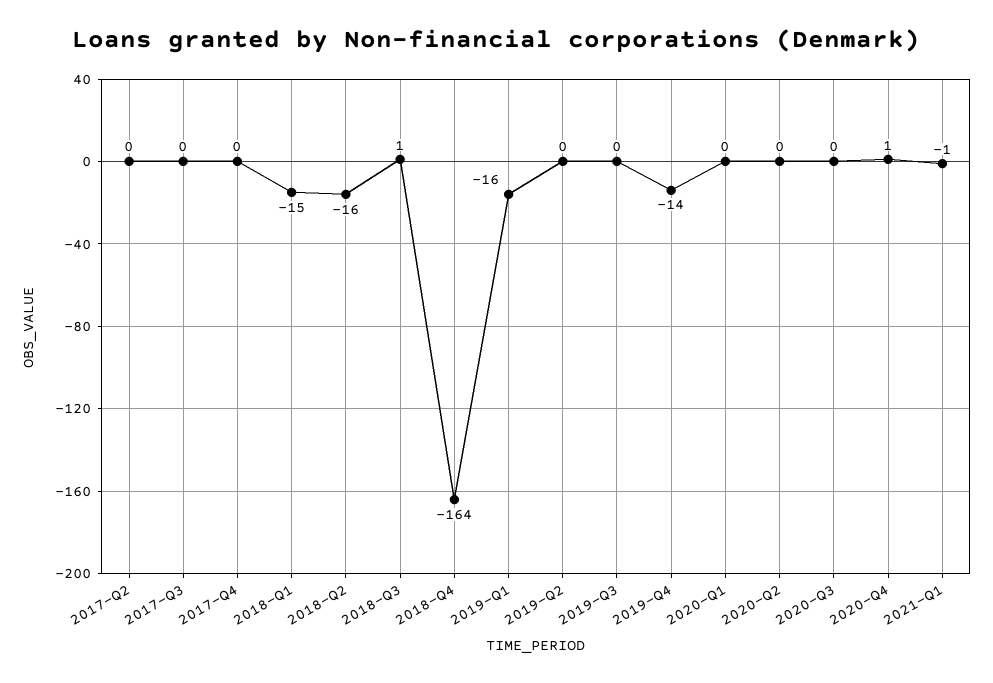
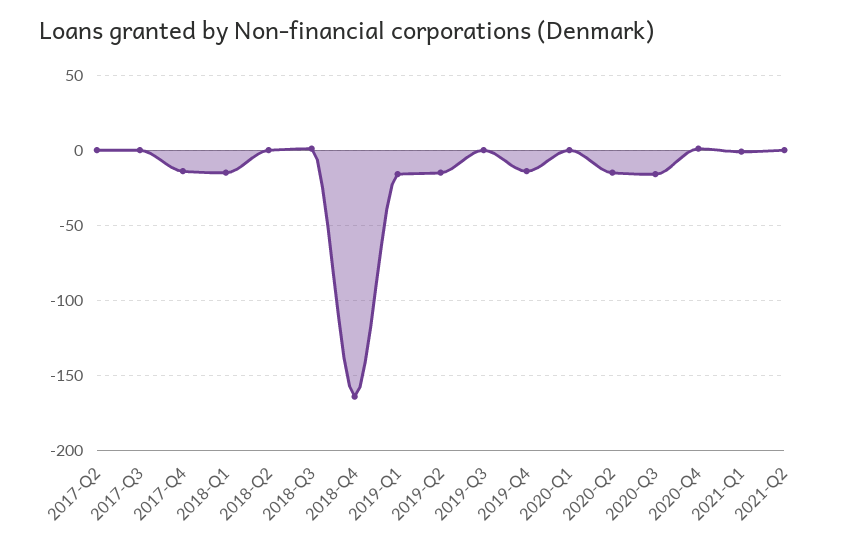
2017-Q4: 0 -> -15
2018-Q2: -16 -> 0
2019-Q2: 0 -> -15
2020-Q2: 0 -> -15
2020-Q3: 0 -> -15
2021-Q2: none -> 0

